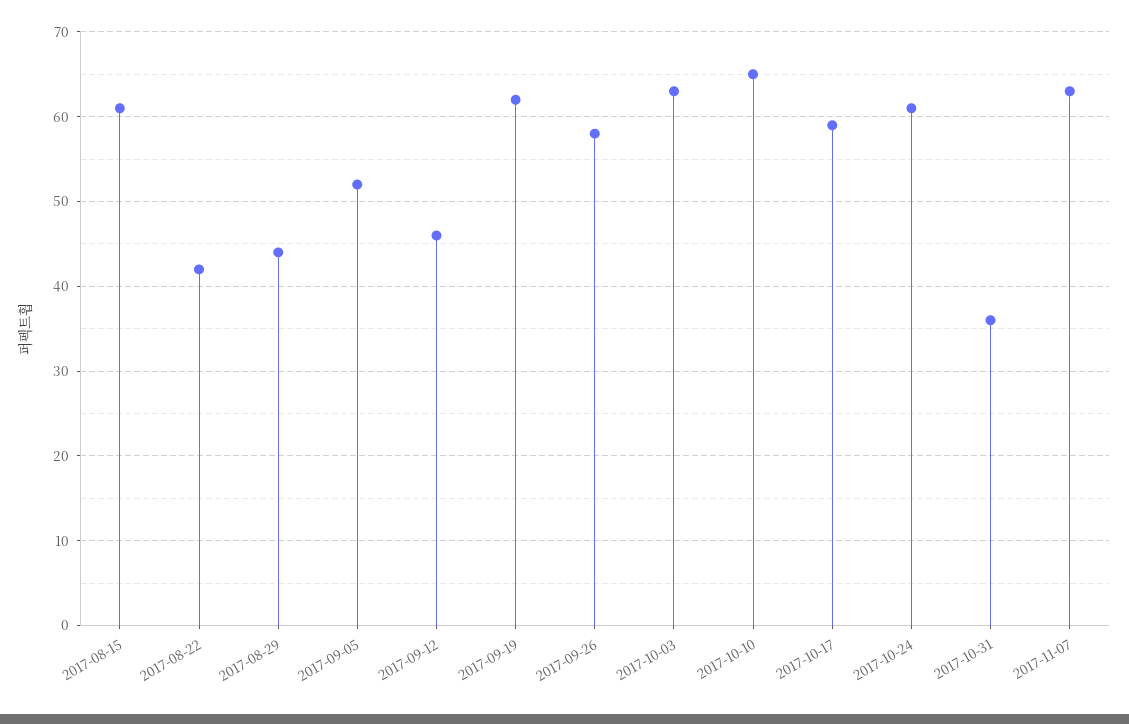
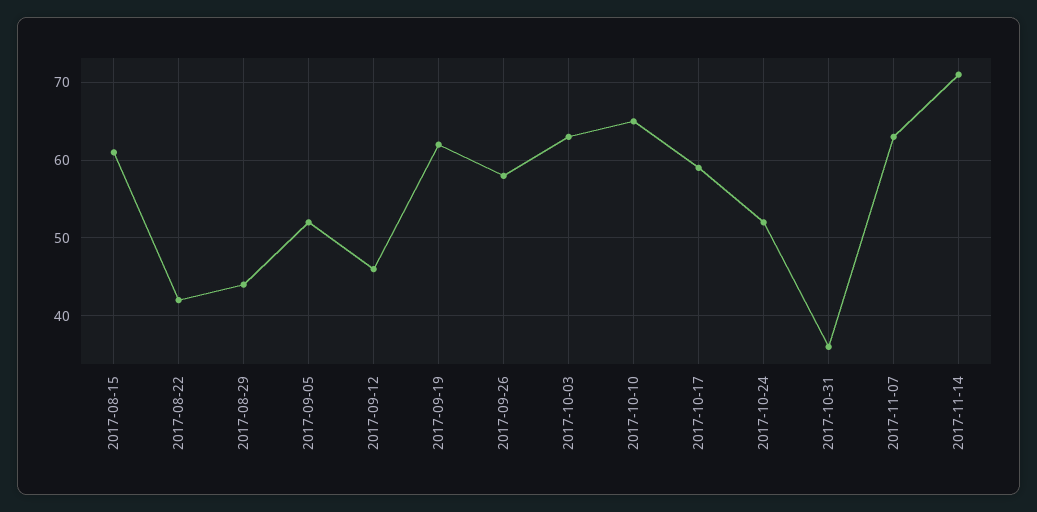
2017-10-24: 61 -> 52
2017-11-14: none -> 71

